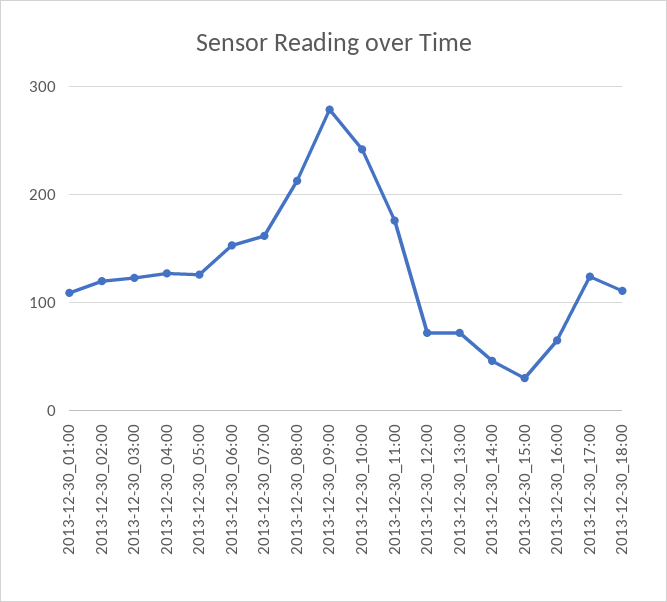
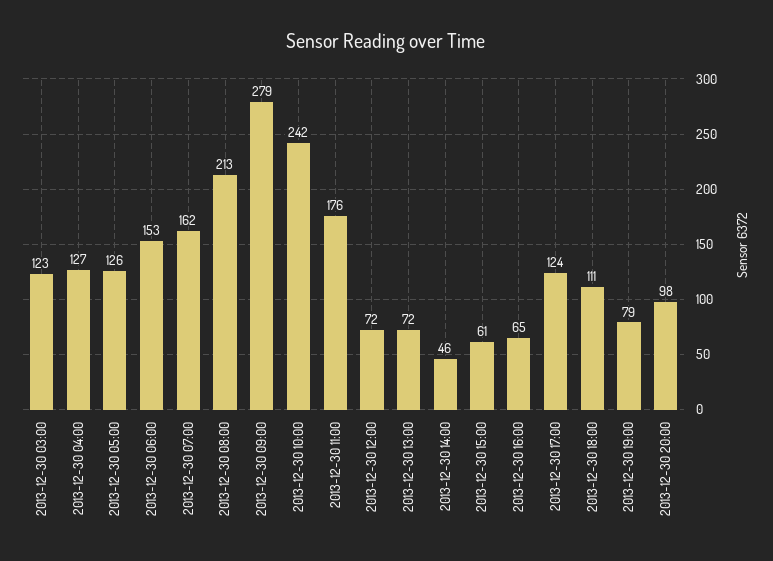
2013-12-30_01:00: 110 -> none
2013-12-30_02:00: 120 -> none
2013-12-30_15:00: 30 -> 61
2013-12-30 19:00: none -> 79
2013-12-30 20:00: none -> 98

